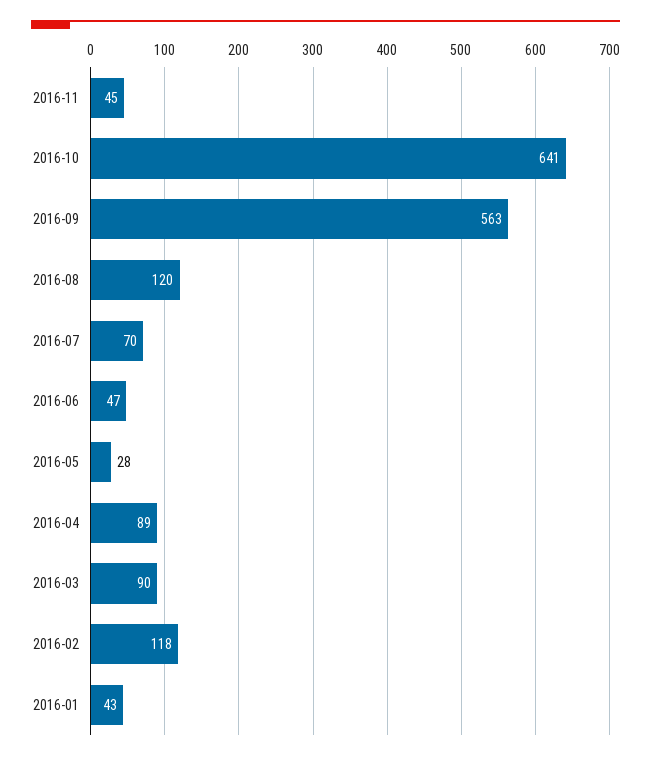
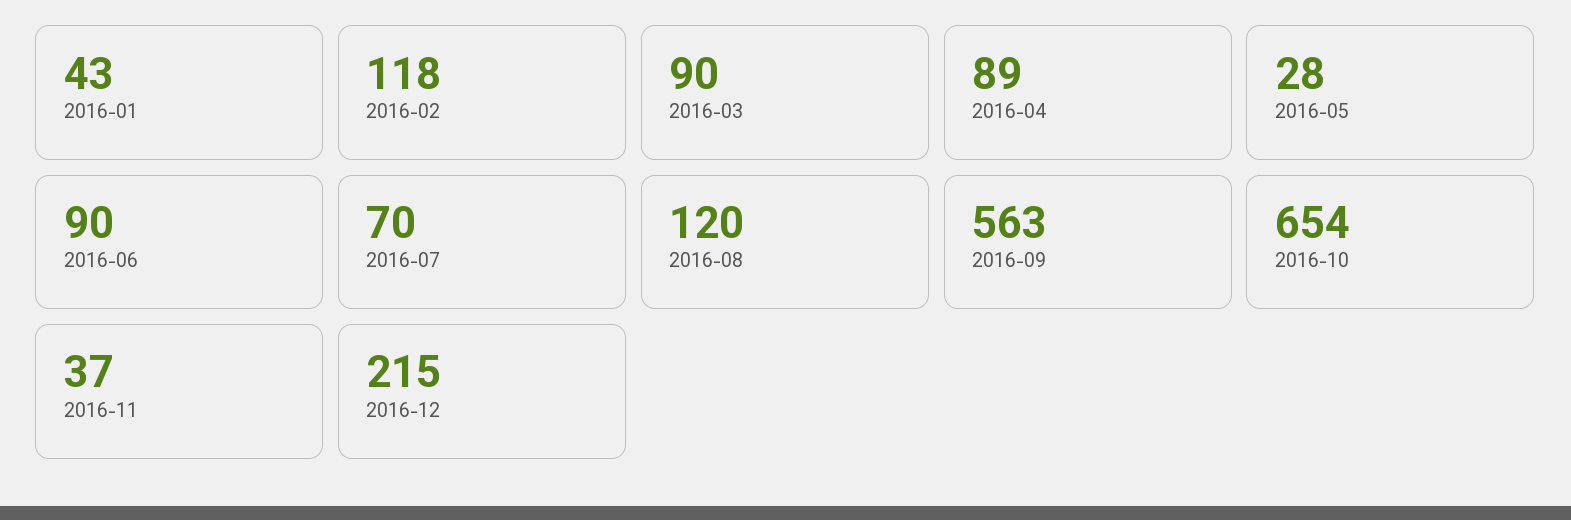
2016-11: 45 -> 37
2016-10: 641 -> 654
2016-06: 47 -> 90
2016-12: none -> 215

